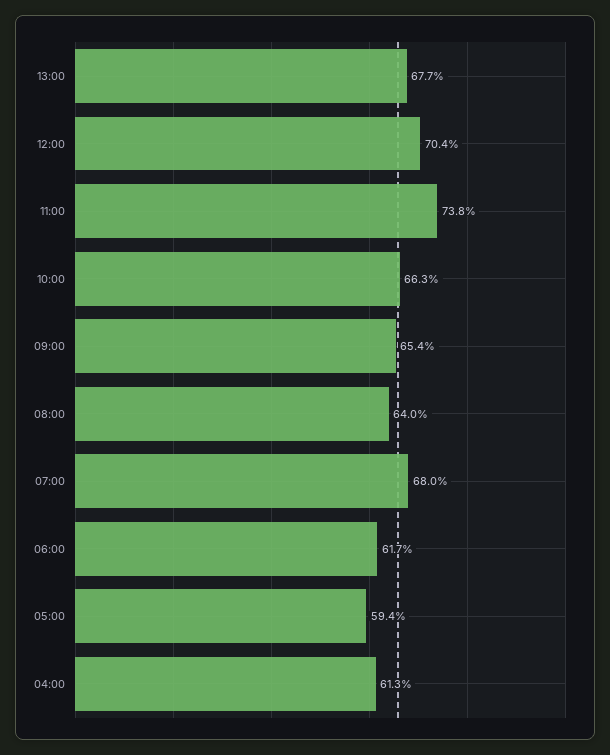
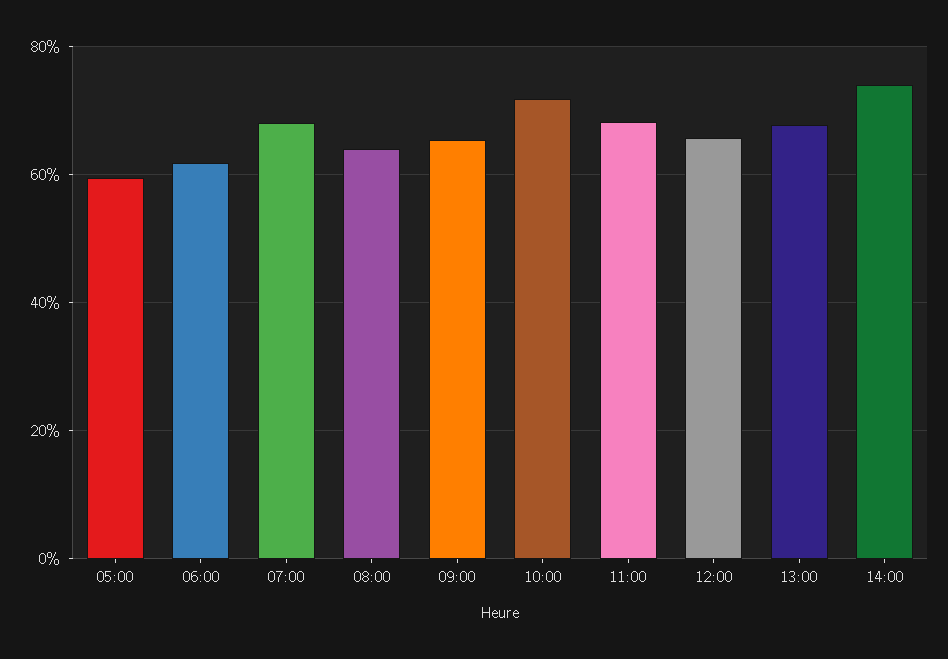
12:00: 70.4 -> 66
11:00: 73.8 -> 68
10:00: 66.3 -> 72
04:00: 61.3 -> none
14:00: none -> 74

